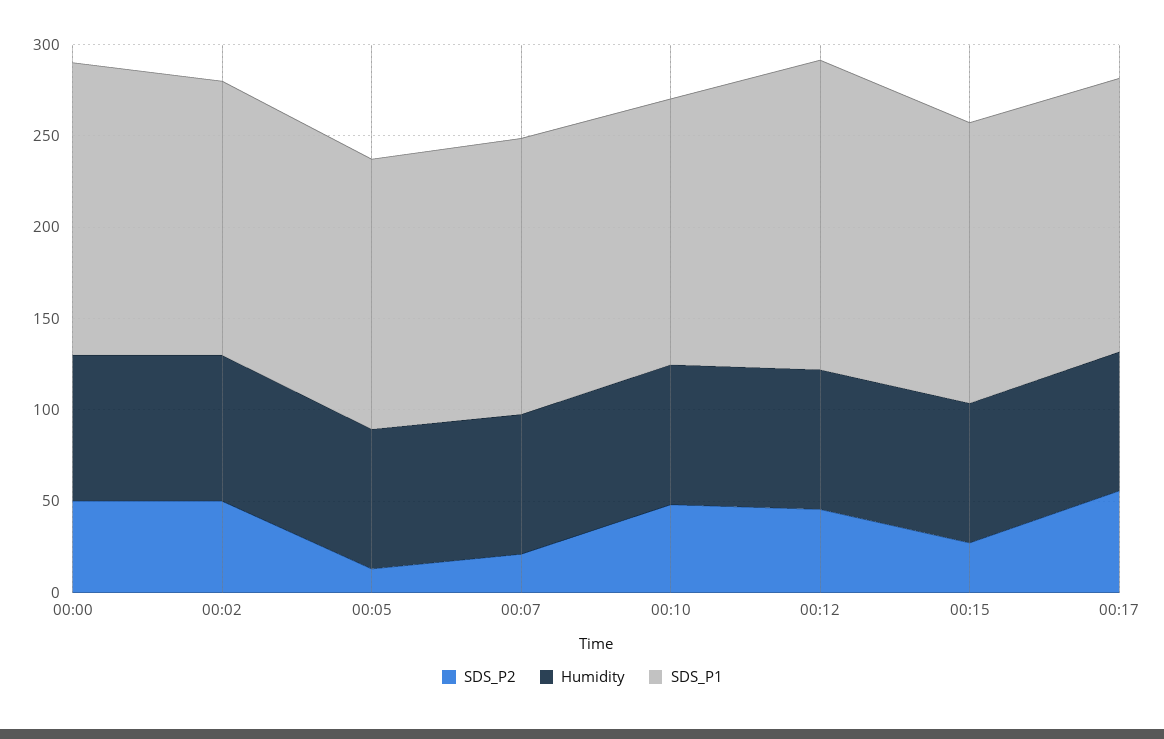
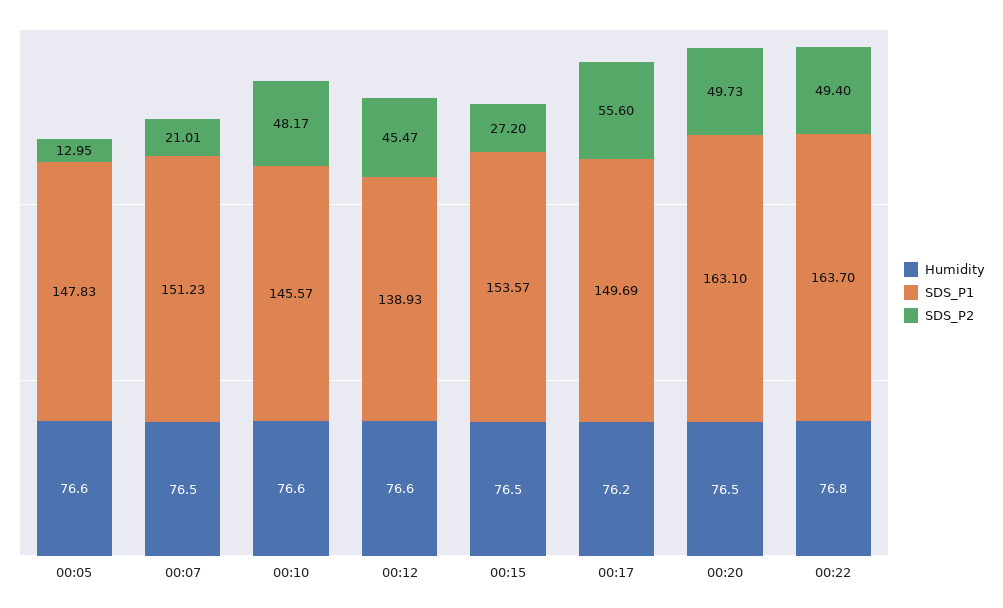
SDS_P2, 00:00: 50 -> none
Humidity, 00:00: 80 -> none
SDS_P1, 00:00: 160 -> none
SDS_P2, 00:02: 50 -> none
Humidity, 00:02: 80 -> none
SDS_P1, 00:02: 150 -> none
SDS_P1, 00:12: 170 -> 138.93
Humidity, 00:20: none -> 76.5
SDS_P1, 00:20: none -> 163.1
SDS_P2, 00:20: none -> 49.73
Humidity, 00:22: none -> 76.8
SDS_P1, 00:22: none -> 163.7
SDS_P2, 00:22: none -> 49.4

